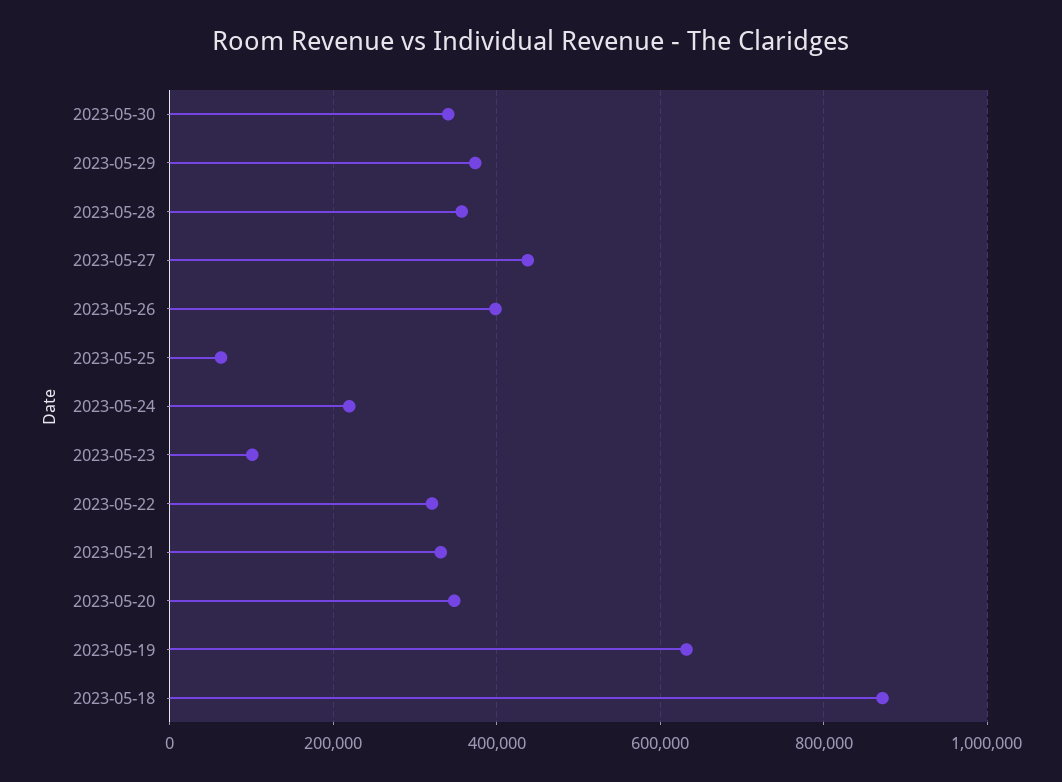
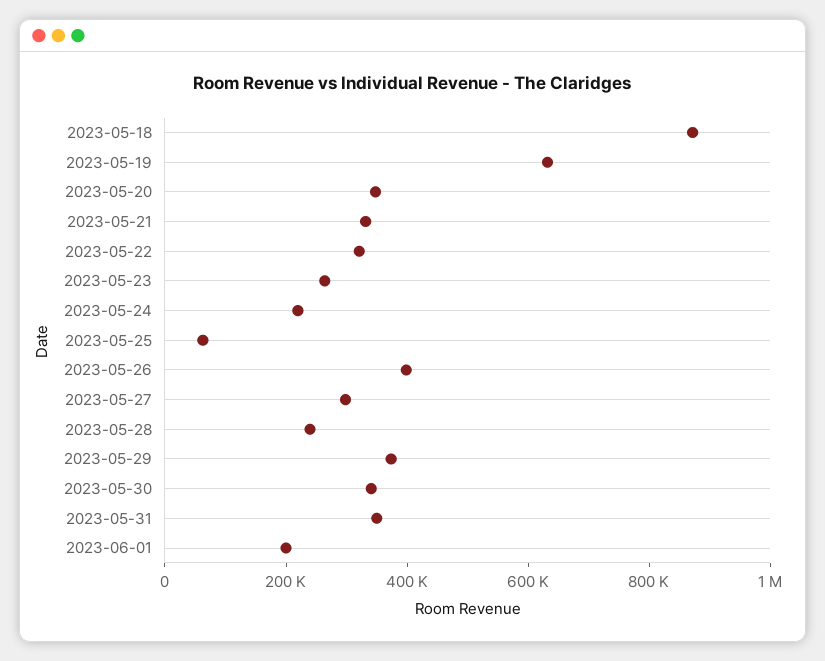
2023-05-28: 360000 -> 250000
2023-05-27: 440000 -> 300000
2023-05-23: 100000 -> 250000
2023-05-31: none -> 350000
2023-06-01: none -> 200000

